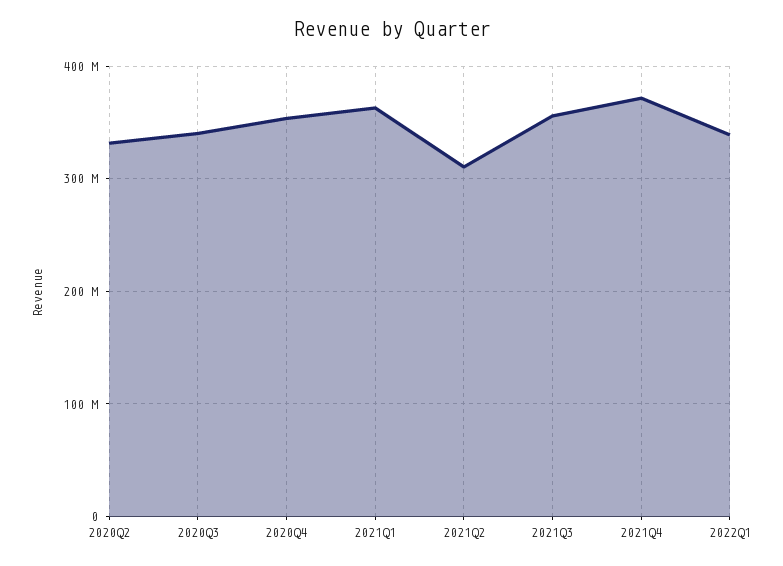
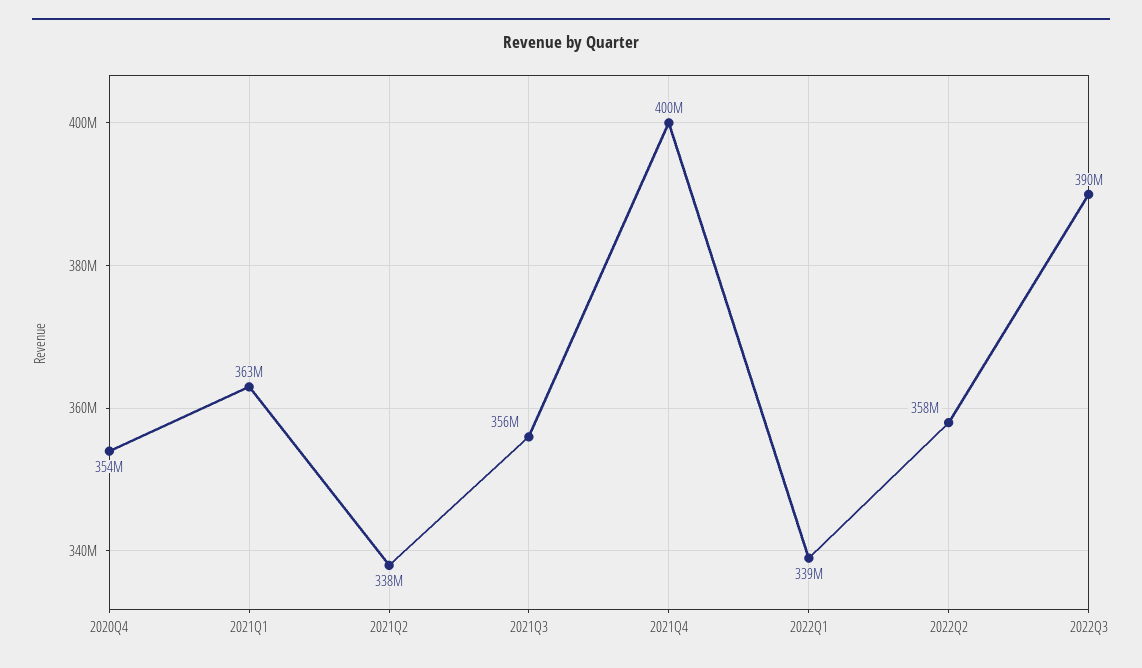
2020Q2: 330000000 -> none
2020Q3: 340000000 -> none
2021Q2: 310000000 -> 338000000
2021Q4: 370000000 -> 400000000
2022Q2: none -> 358000000
2022Q3: none -> 390000000

